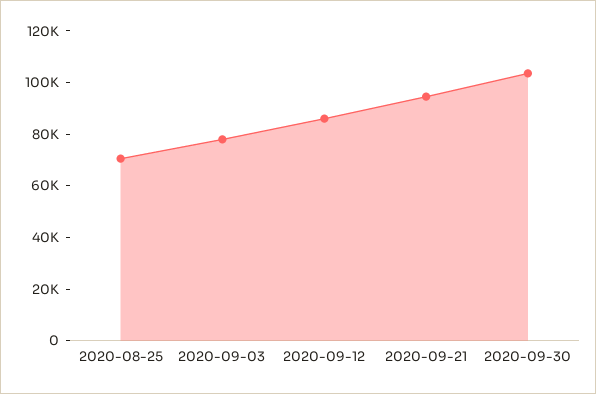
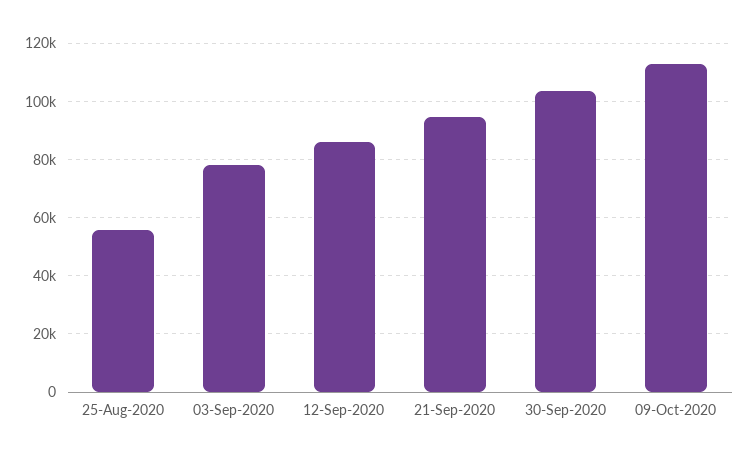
2020-08-25: 70000 -> 55000
09-Oct-2020: none -> 112500

